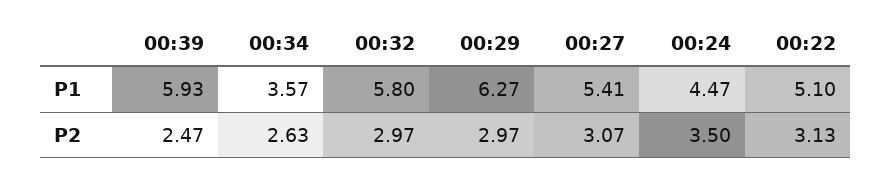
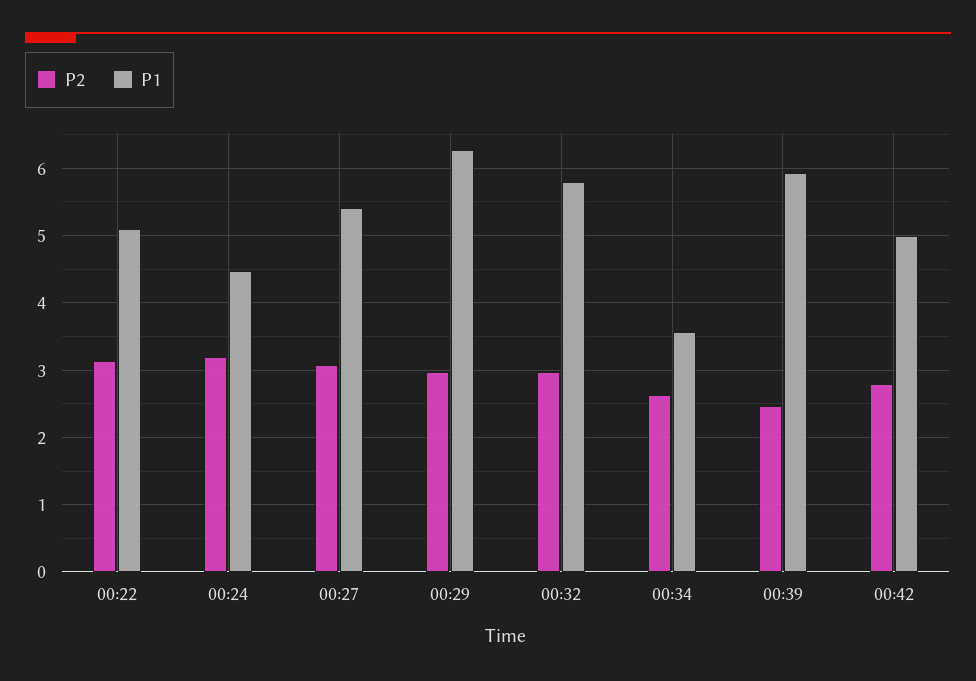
P2, 00:24: 3.5 -> 3.2
P2, 00:42: none -> 2.8
P1, 00:42: none -> 5

